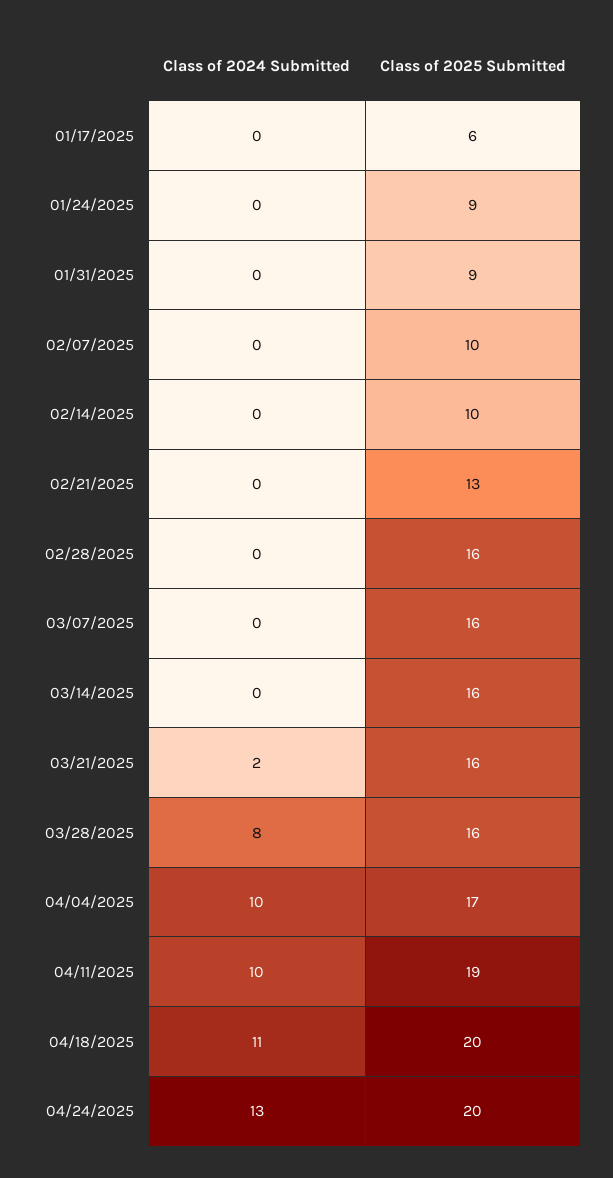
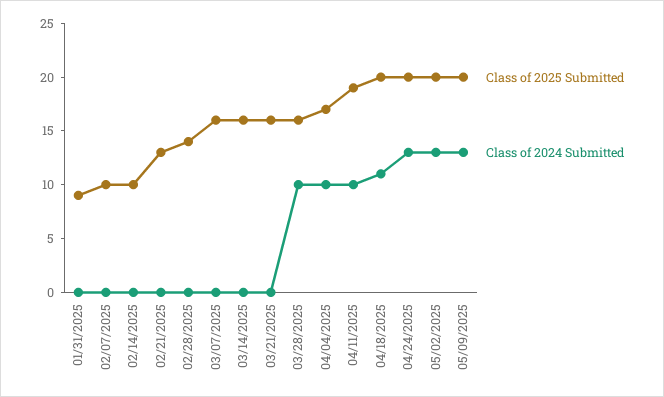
Class of 2024 Submitted, 01/17/2025: 0 -> none
Class of 2025 Submitted, 01/17/2025: 6 -> none
Class of 2024 Submitted, 01/24/2025: 0 -> none
Class of 2025 Submitted, 01/24/2025: 9 -> none
Class of 2025 Submitted, 02/28/2025: 16 -> 14
Class of 2024 Submitted, 03/21/2025: 2 -> 0
Class of 2024 Submitted, 03/28/2025: 8 -> 10
Class of 2025 Submitted, 05/02/2025: none -> 20
Class of 2024 Submitted, 05/02/2025: none -> 13
Class of 2025 Submitted, 05/09/2025: none -> 20
Class of 2024 Submitted, 05/09/2025: none -> 13

